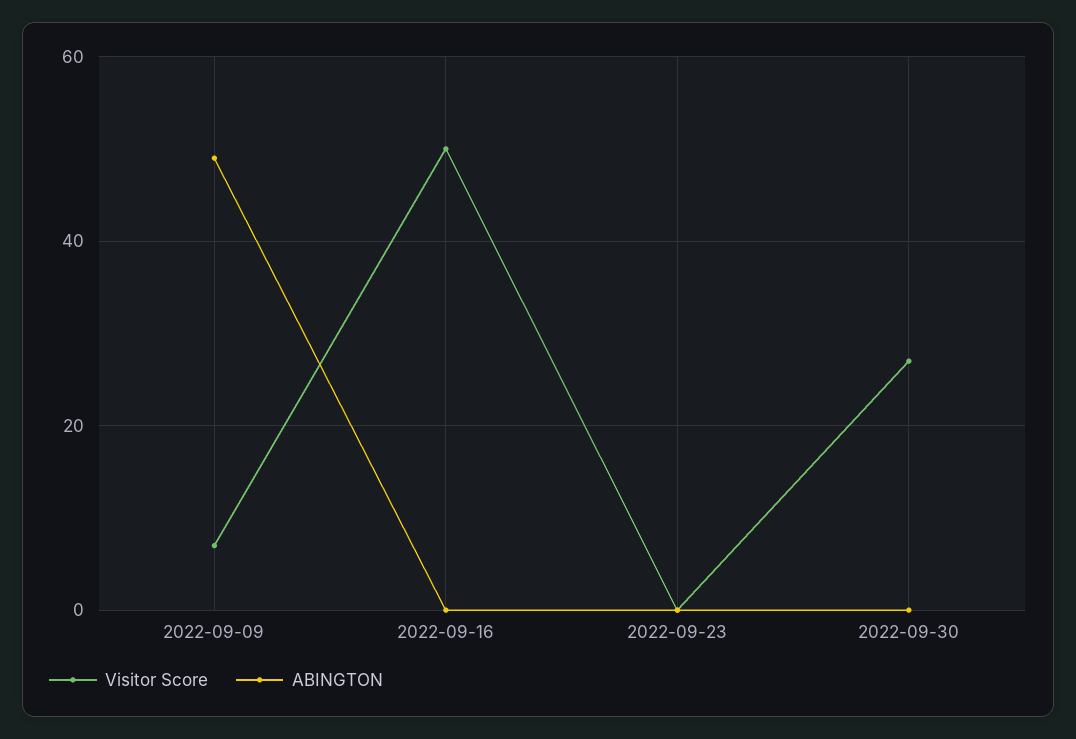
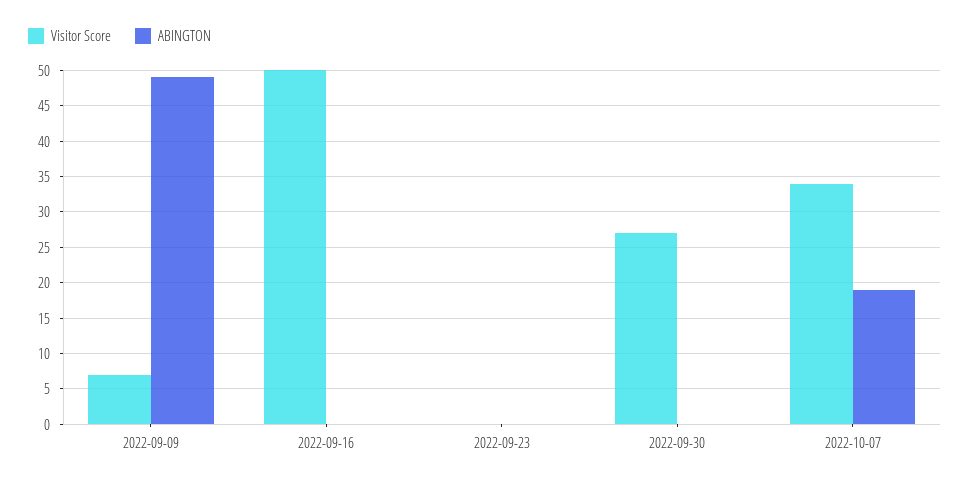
Visitor Score, 2022-10-07: none -> 34
ABINGTON, 2022-10-07: none -> 19

